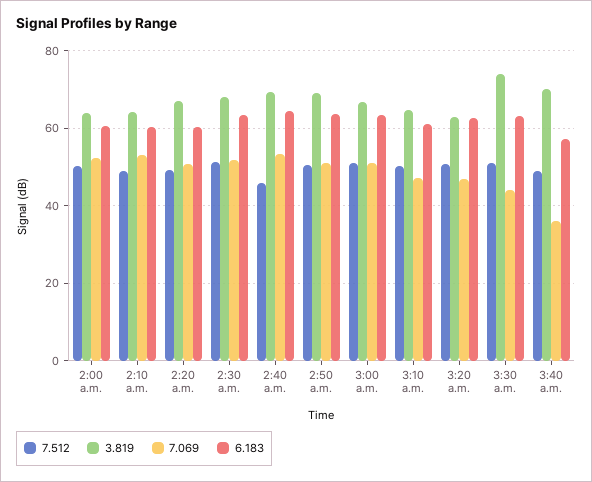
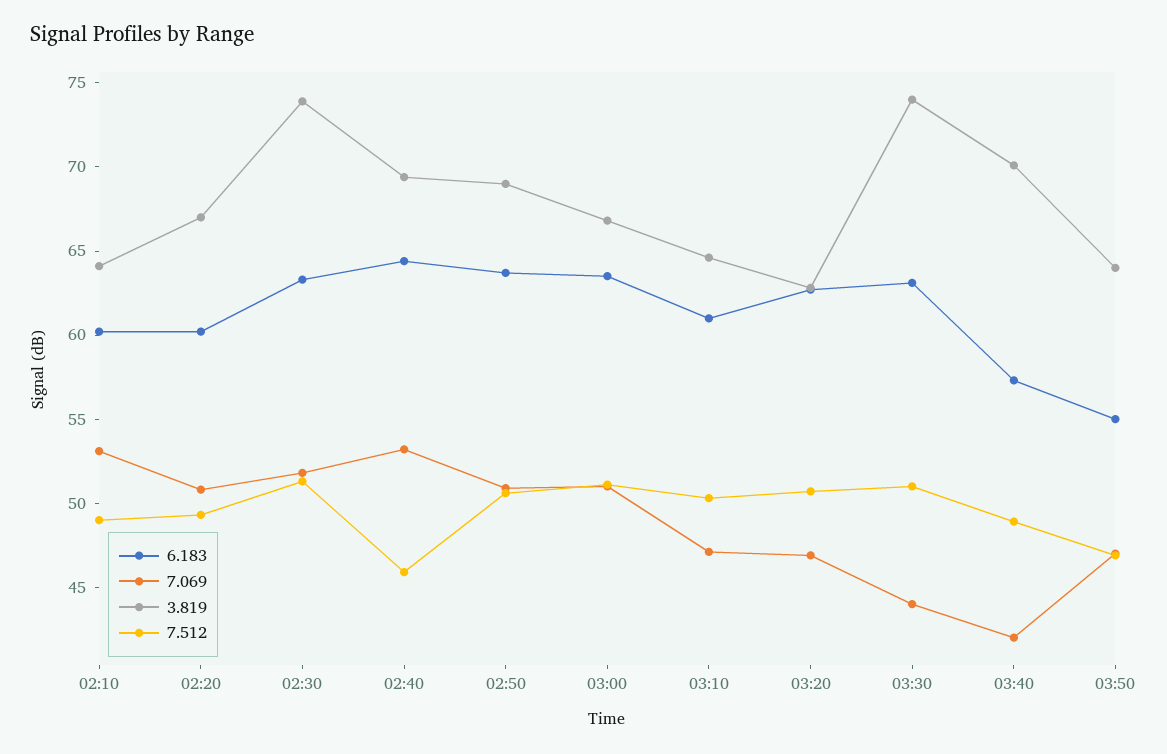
7.512, 2:00 a.m.: 50 -> none
3.819, 2:00 a.m.: 64 -> none
7.069, 2:00 a.m.: 52 -> none
6.183, 2:00 a.m.: 60 -> none
3.819, 2:30 a.m.: 68 -> 74
7.069, 3:40 a.m.: 36 -> 42
6.183, 03:50: none -> 55
7.069, 03:50: none -> 47
3.819, 03:50: none -> 64
7.512, 03:50: none -> 47

